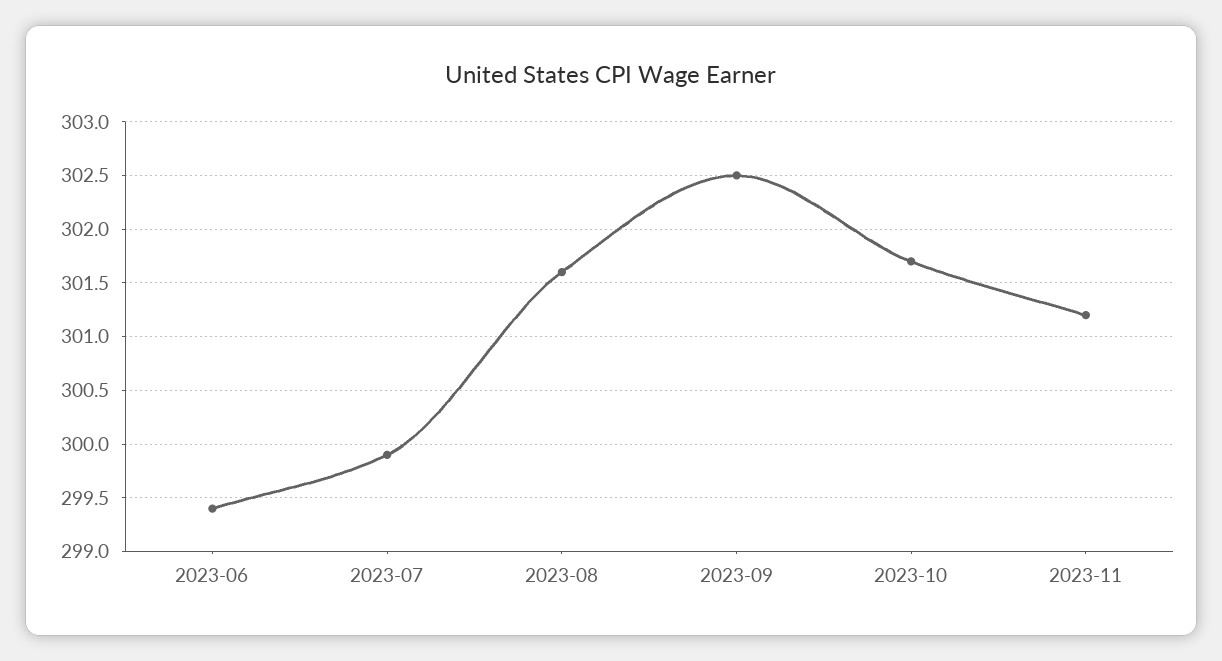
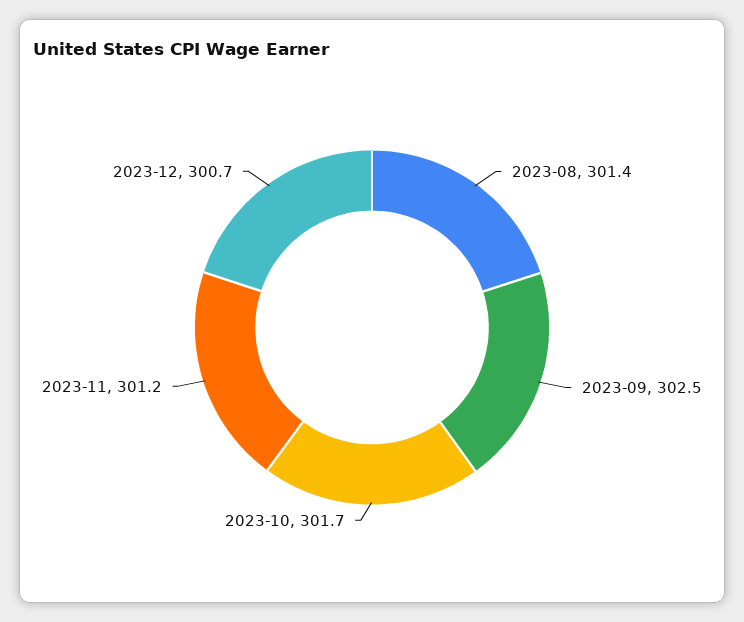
2023-06: 299.4 -> none
2023-07: 299.9 -> none
2023-08: 301.6 -> 301.4
2023-12: none -> 300.7

